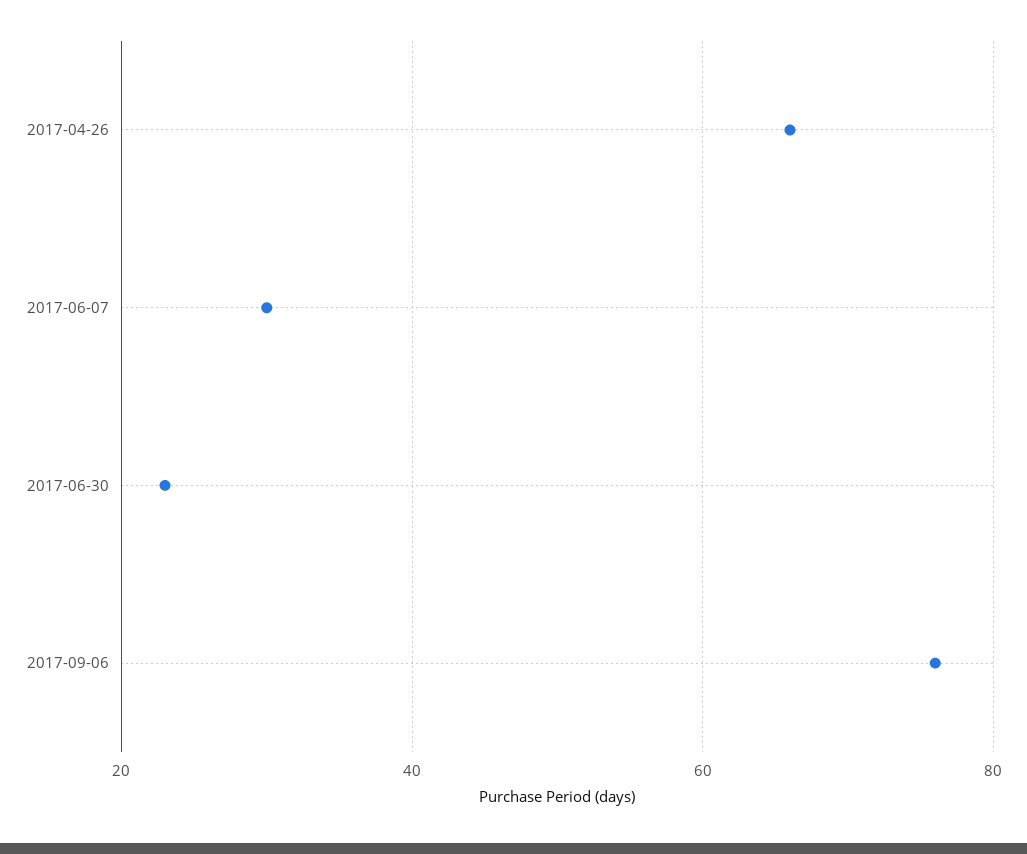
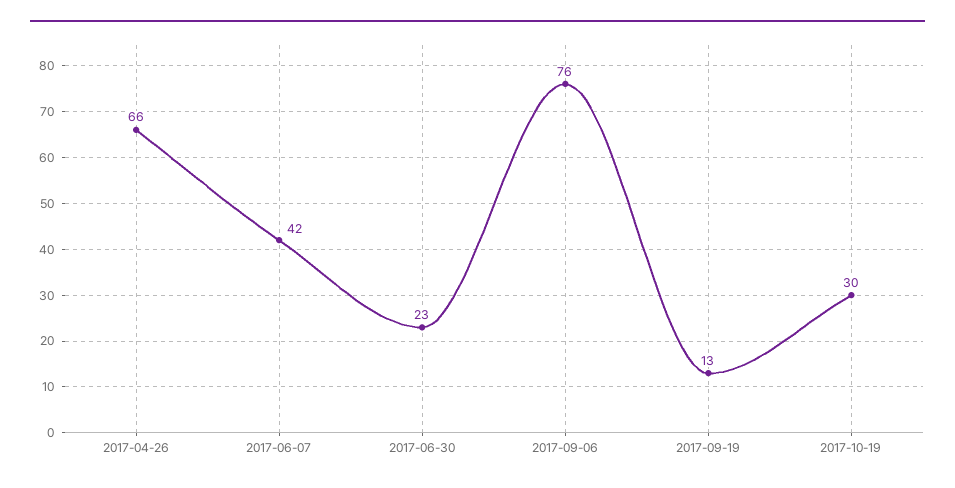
2017-06-07: 30 -> 42
2017-09-19: none -> 13
2017-10-19: none -> 30

